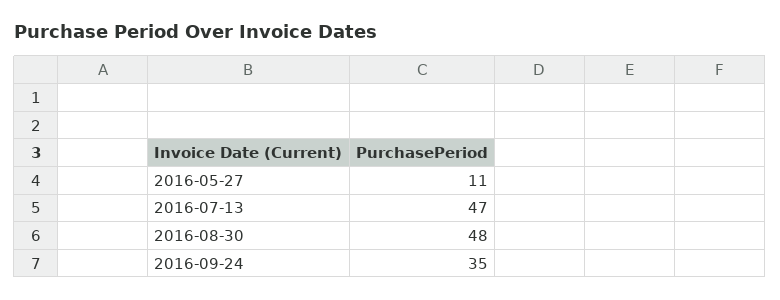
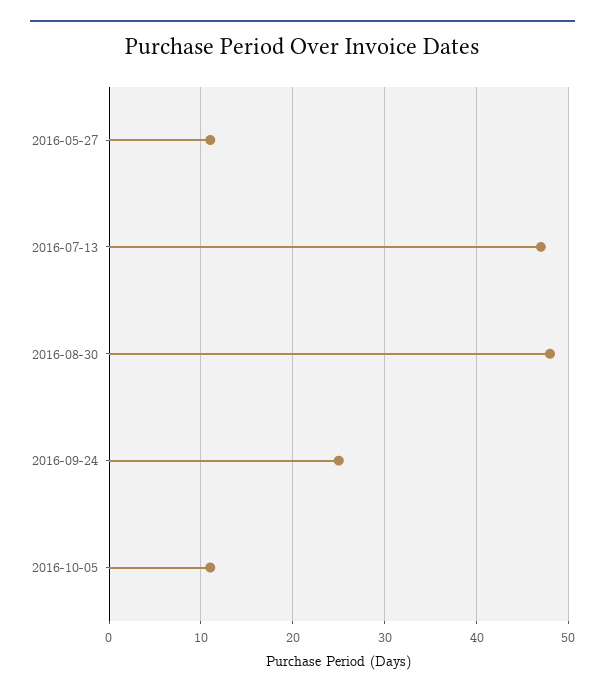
2016-09-24: 35 -> 25
2016-10-05: none -> 11

